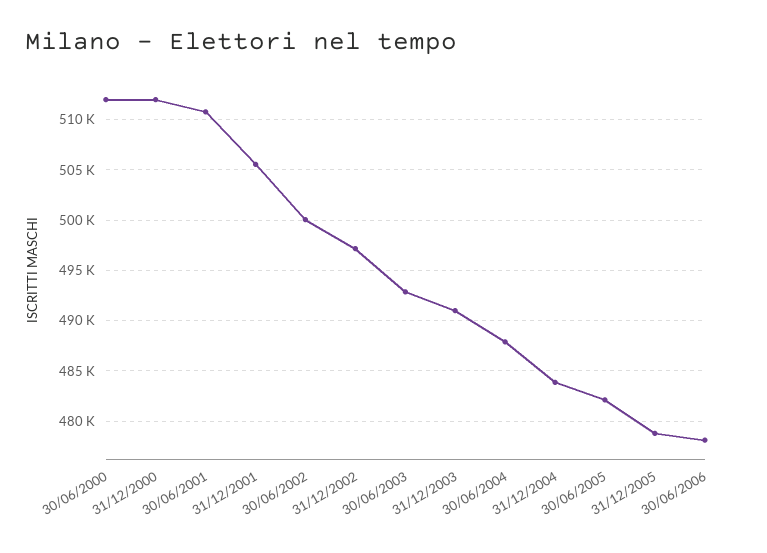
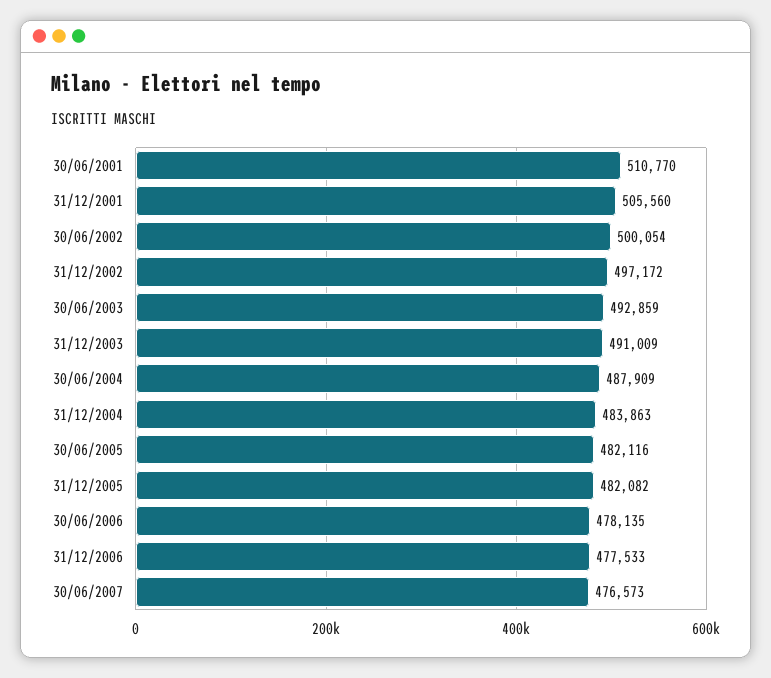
30/06/2000: 512000 -> none
31/12/2000: 512000 -> none
31/12/2005: 479000 -> 482082
31/12/2006: none -> 477533
30/06/2007: none -> 476573

